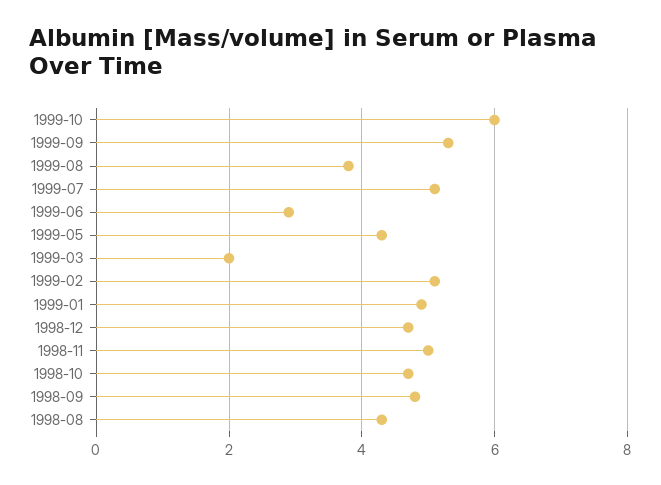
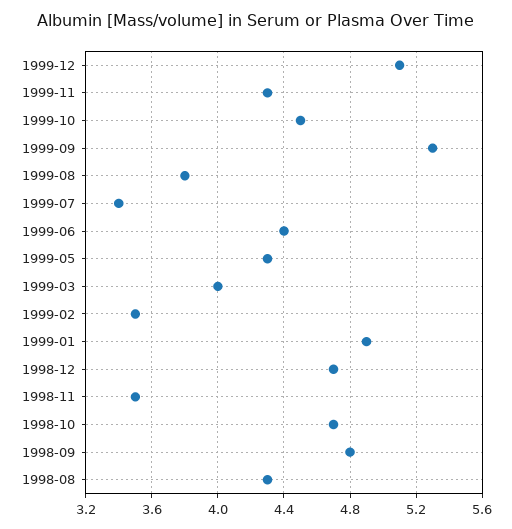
1999-10: 6 -> 4.5
1999-07: 5 -> 3.4
1999-06: 3 -> 4.4
1999-03: 2 -> 4
1999-02: 5 -> 3.5
1998-11: 5 -> 3.5
1999-12: none -> 5.1
1999-11: none -> 4.3

